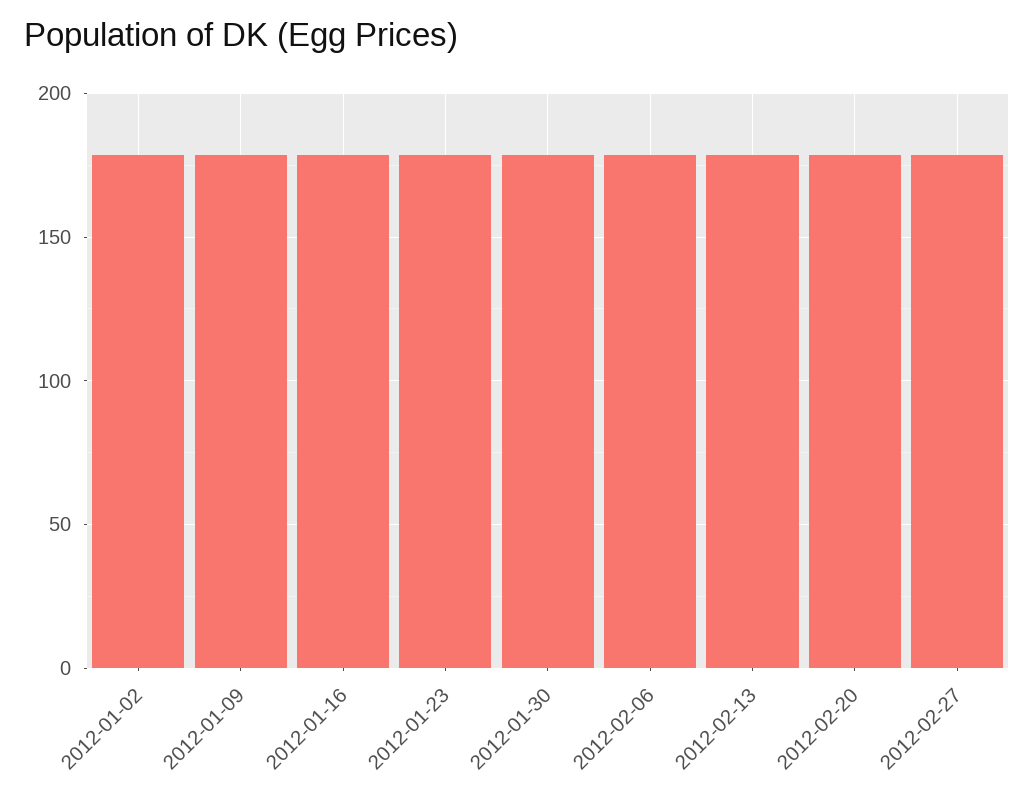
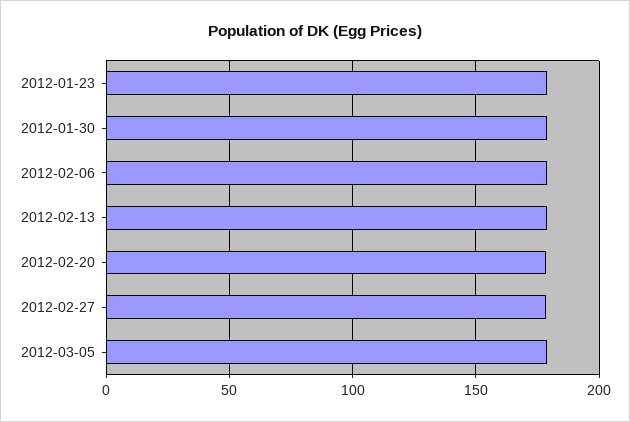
2012-01-02: 180 -> none
2012-01-09: 180 -> none
2012-01-16: 180 -> none
2012-03-05: none -> 180

